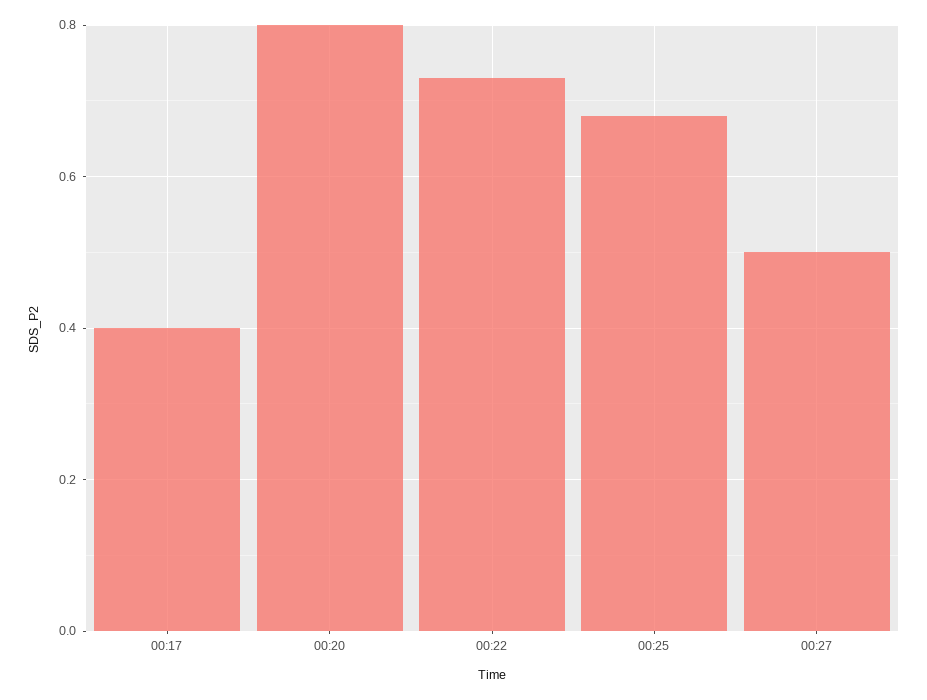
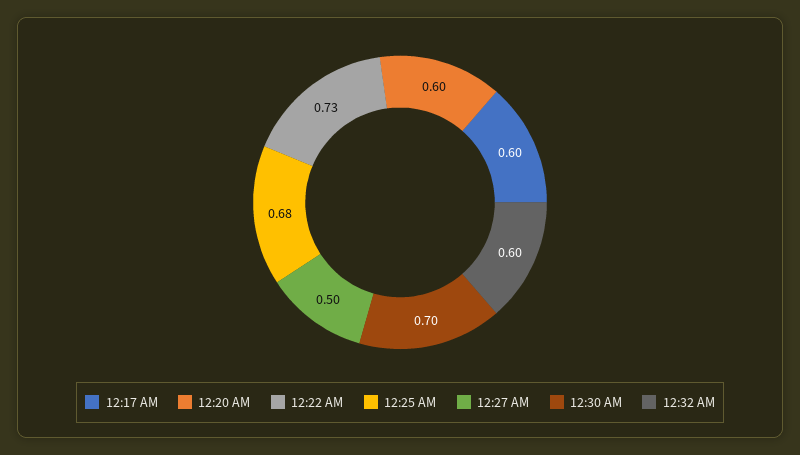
00:17: 0.4 -> 0.6
00:20: 0.8 -> 0.6
12:30 AM: none -> 0.7
12:32 AM: none -> 0.6

